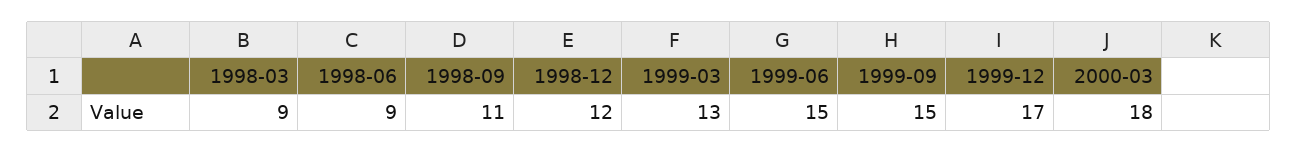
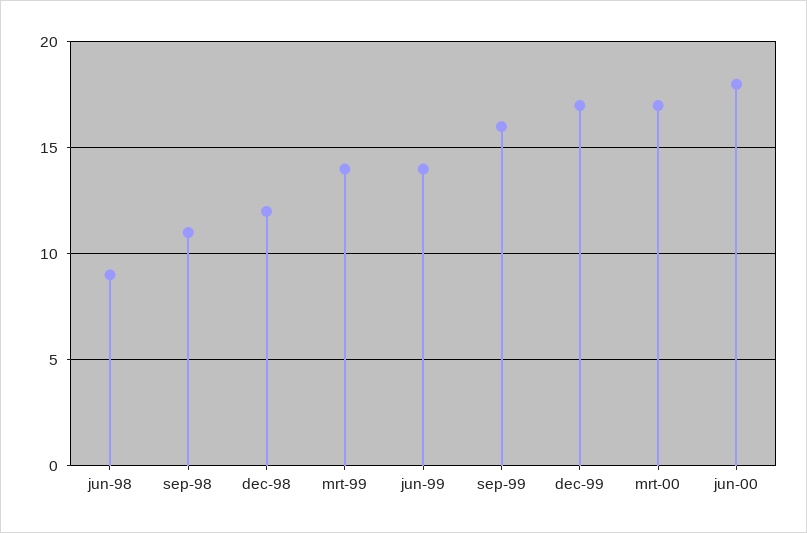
1998-03: 9 -> none
1999-03: 13 -> 14
1999-06: 15 -> 14
1999-09: 15 -> 16
2000-03: 18 -> 17
jun-00: none -> 18

